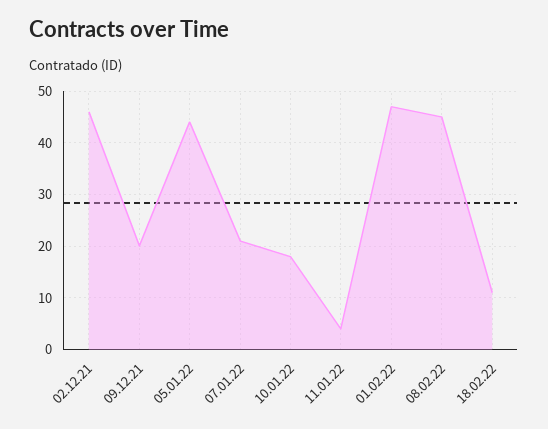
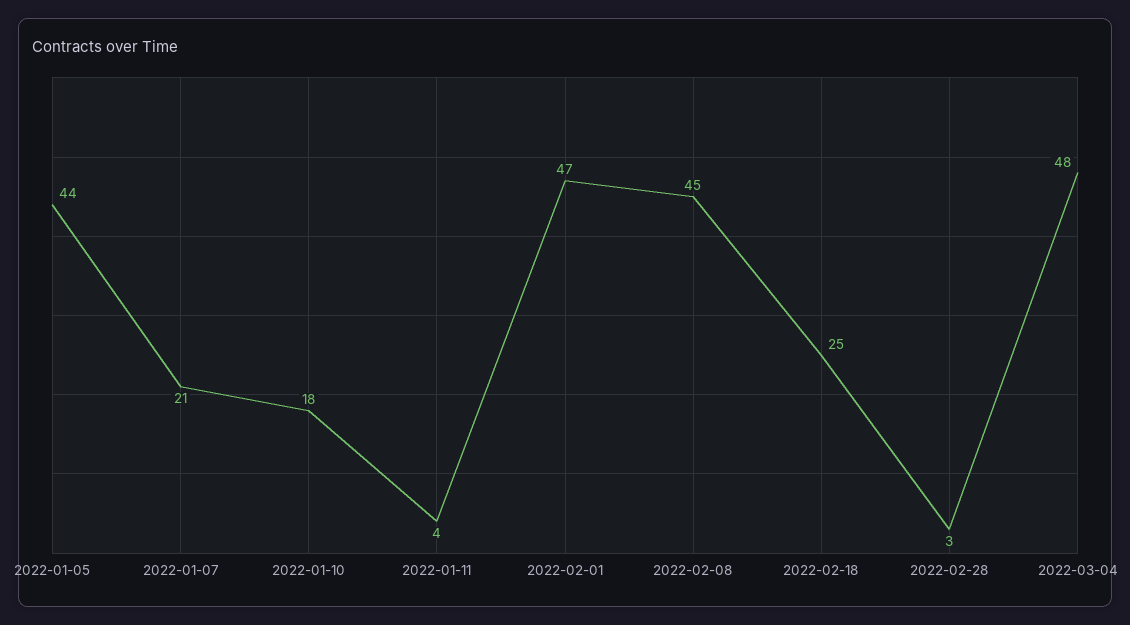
02.12.21: 45 -> none
09.12.21: 20 -> none
18.02.22: 10 -> 25
2022-02-28: none -> 3
2022-03-04: none -> 48

